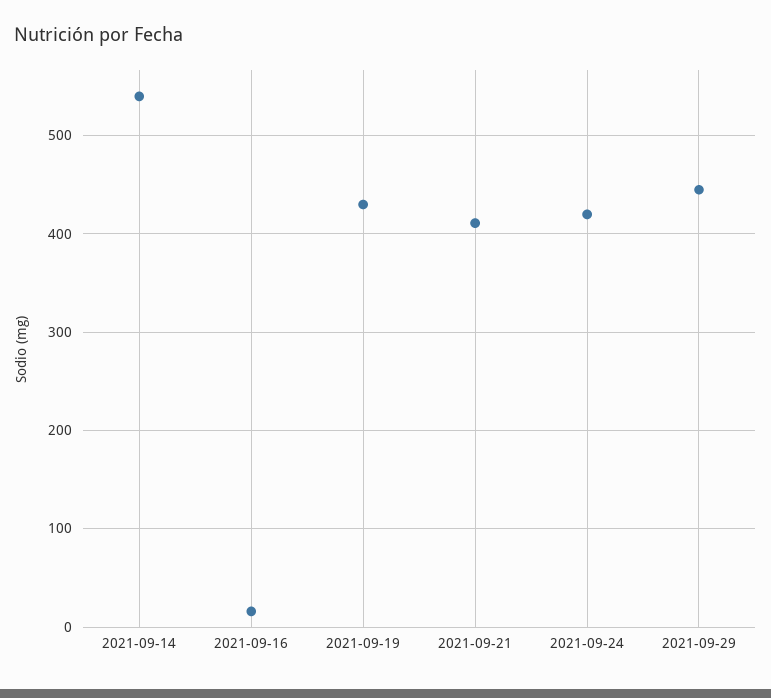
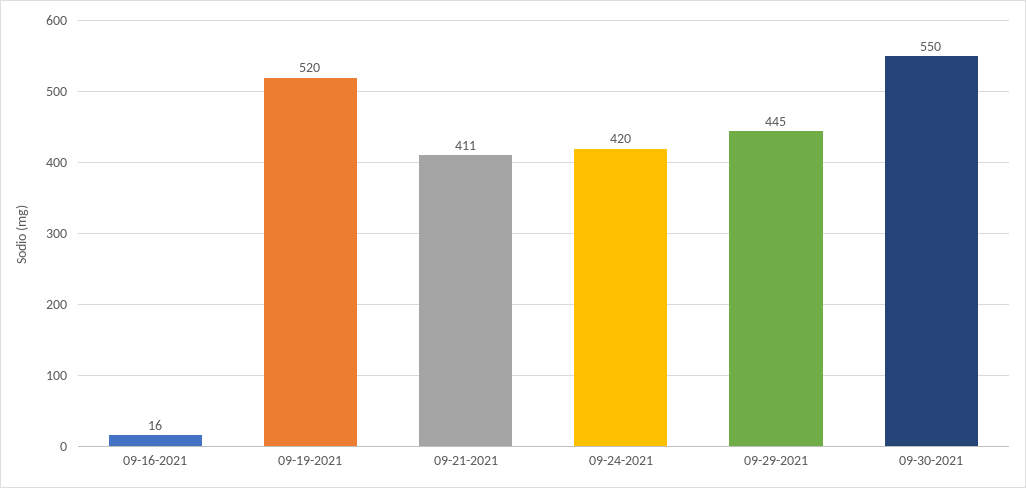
2021-09-14: 540 -> none
2021-09-19: 430 -> 520
09-30-2021: none -> 550

